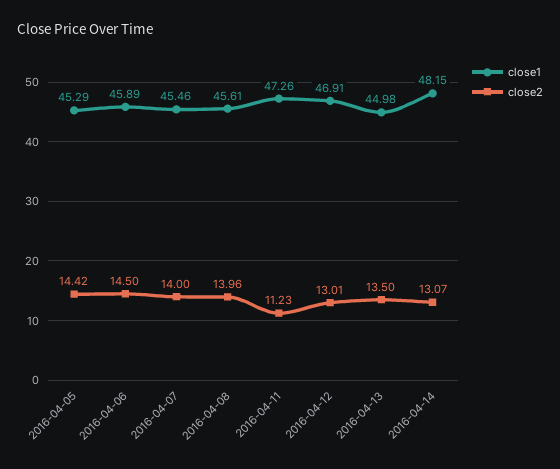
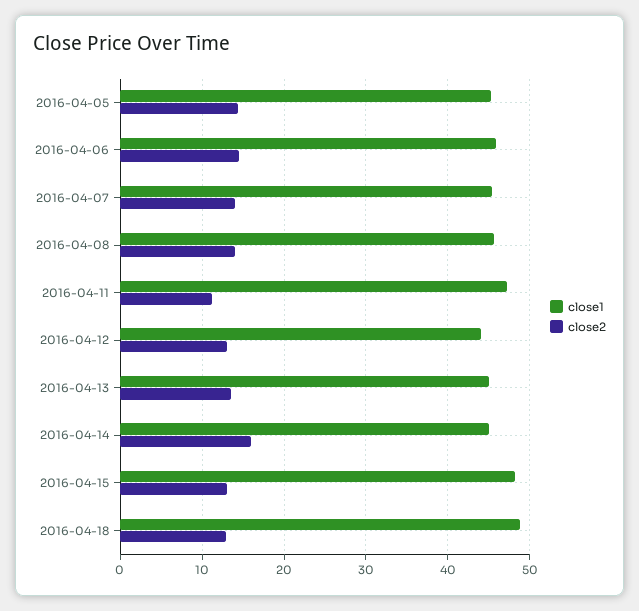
close1, 2016-04-12: 46.91 -> 44
close1, 2016-04-14: 48.15 -> 45
close2, 2016-04-14: 13.07 -> 16
close1, 2016-04-15: none -> 48
close2, 2016-04-15: none -> 13
close1, 2016-04-18: none -> 49
close2, 2016-04-18: none -> 13

